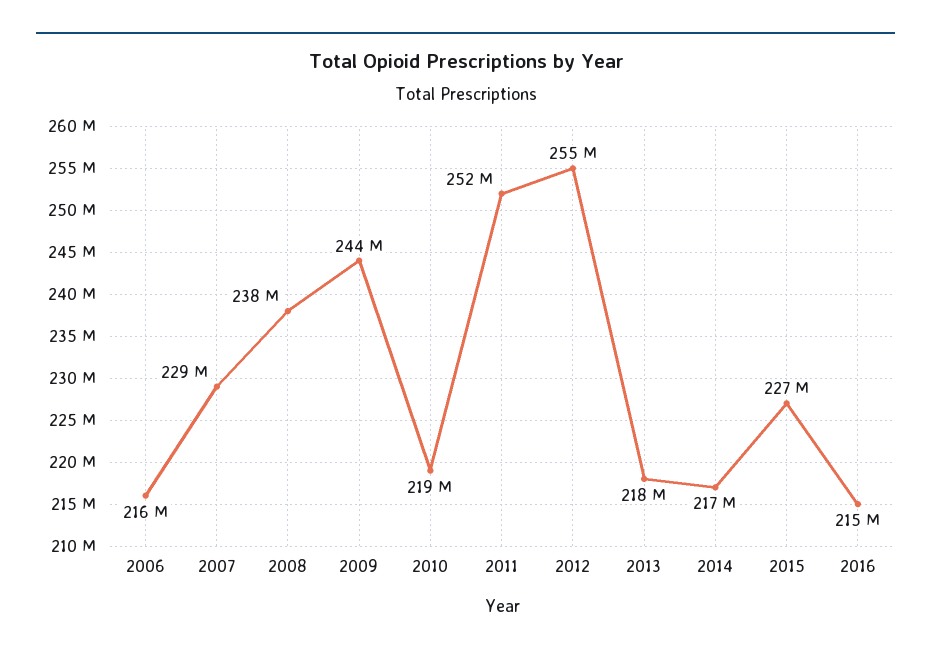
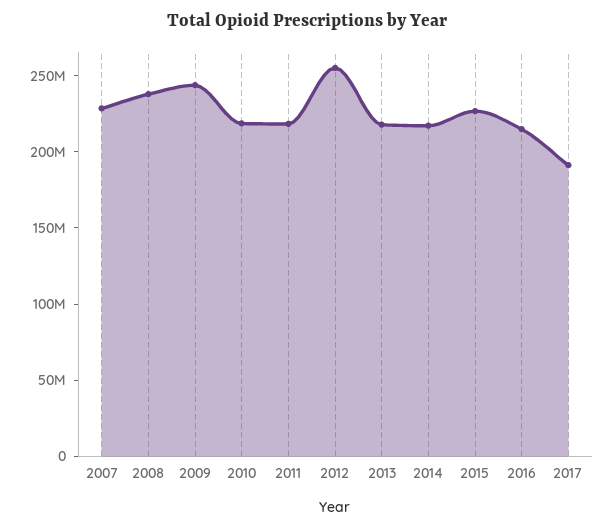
2006: 216000000 -> none
2011: 252000000 -> 220000000
2017: none -> 190000000

